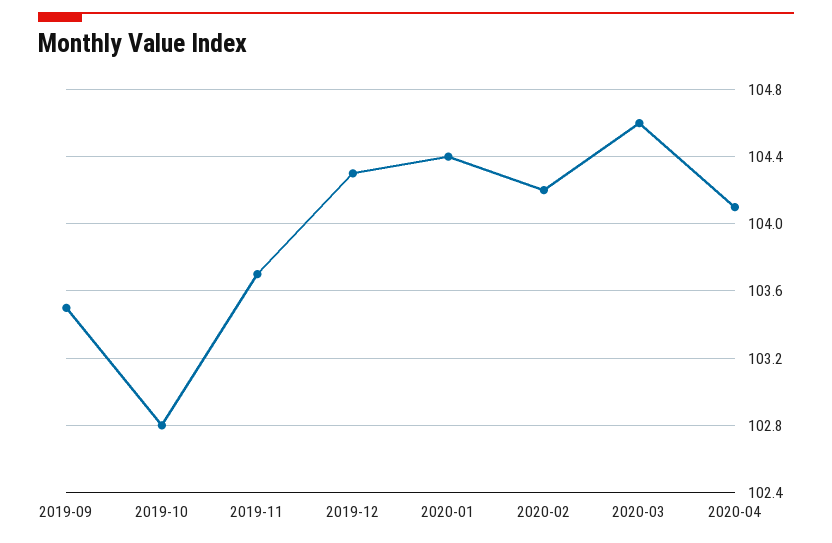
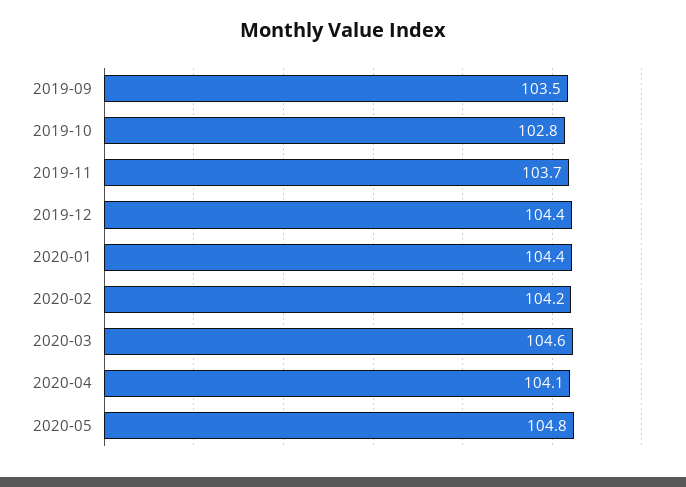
2019-12: 104.3 -> 104.4
2020-05: none -> 104.8

